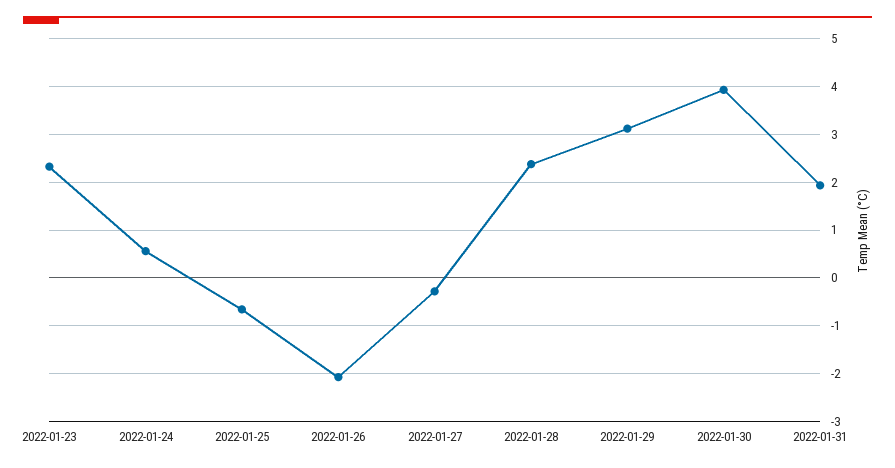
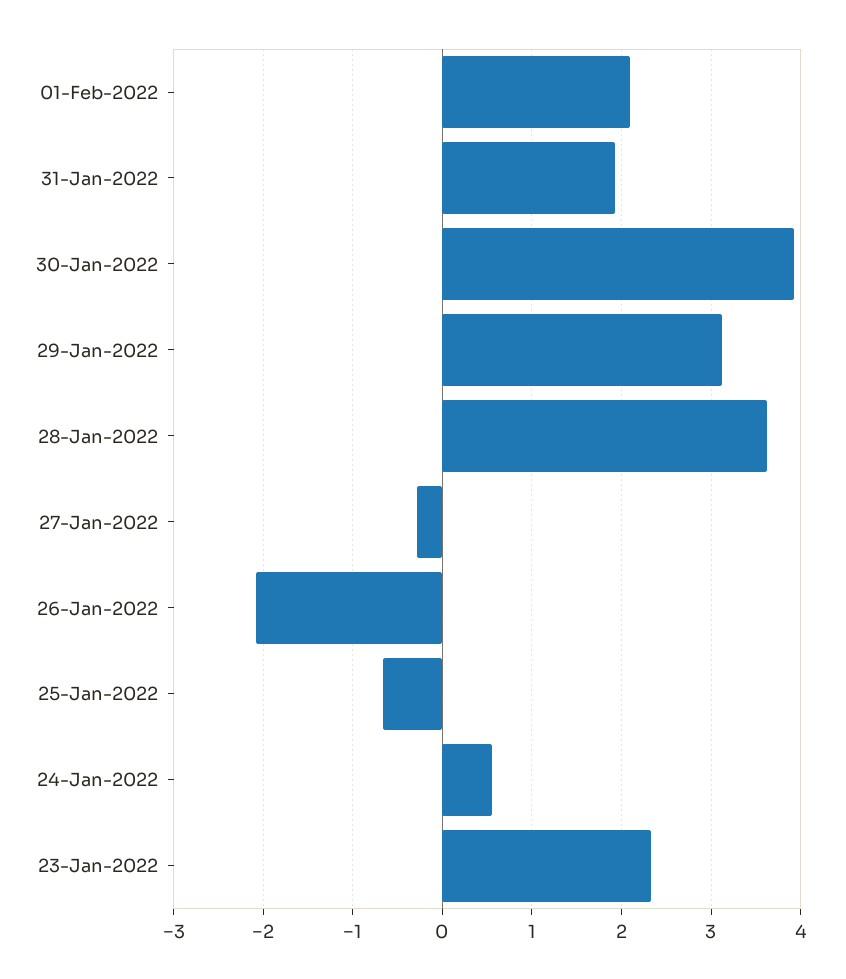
2022-01-28: 2.4 -> 3.6
01-Feb-2022: none -> 2.1

